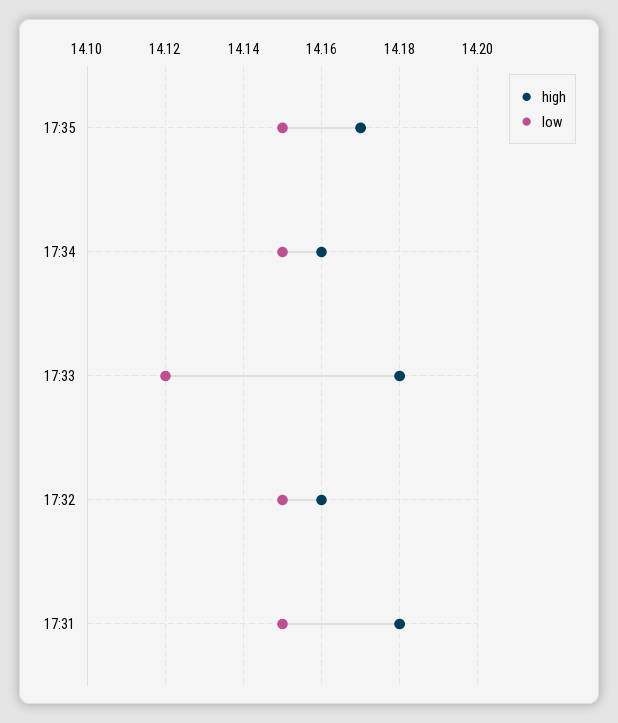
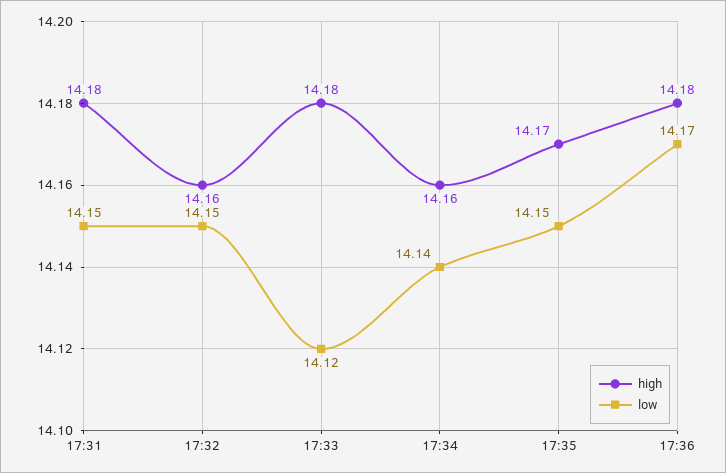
low, 17:34: 14.15 -> 14.14
high, 17:36: none -> 14.18
low, 17:36: none -> 14.17

